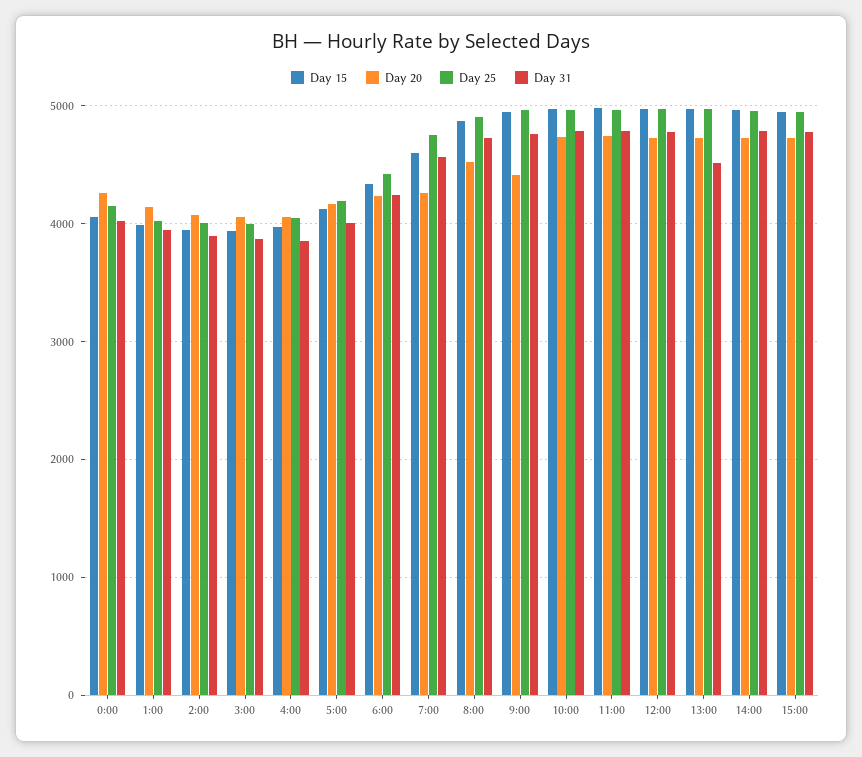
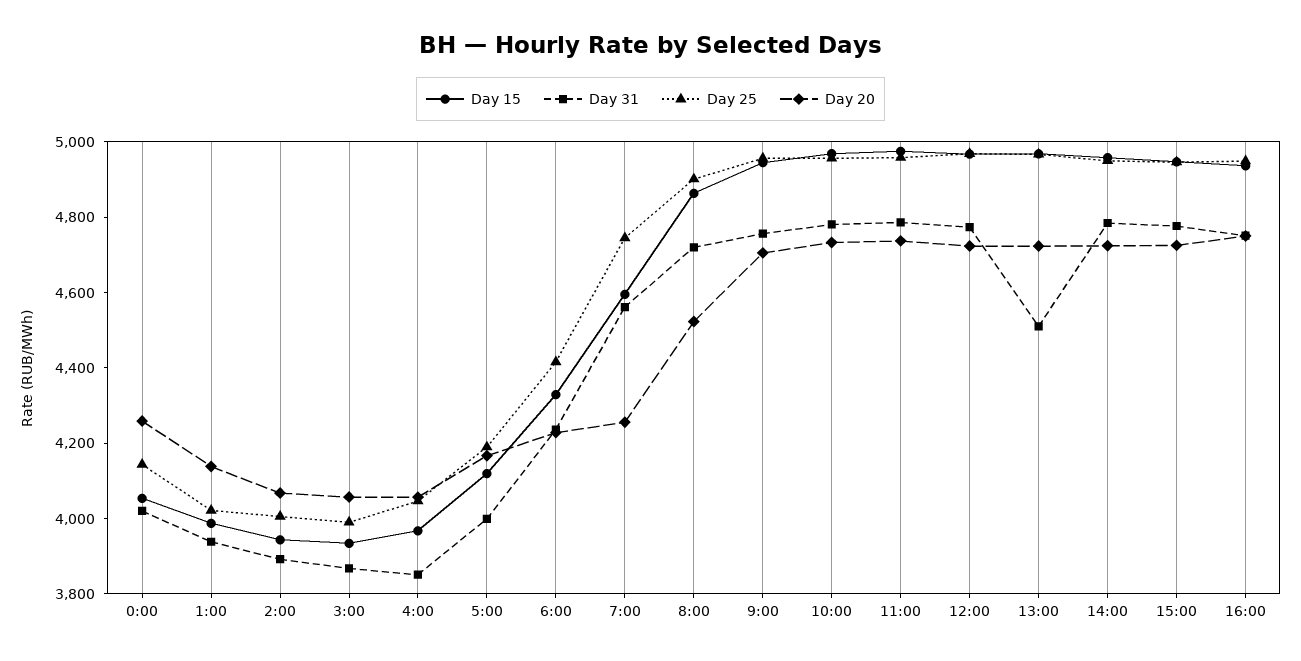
Day 20, 9:00: 4400 -> 4700
Day 15, 16:00: none -> 4950
Day 31, 16:00: none -> 4750
Day 25, 16:00: none -> 4950
Day 20, 16:00: none -> 4750

